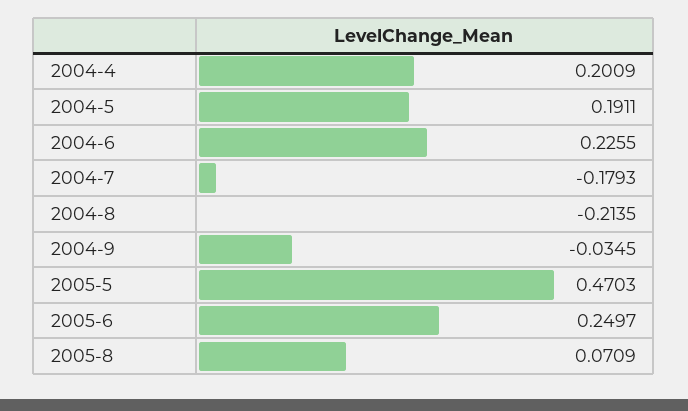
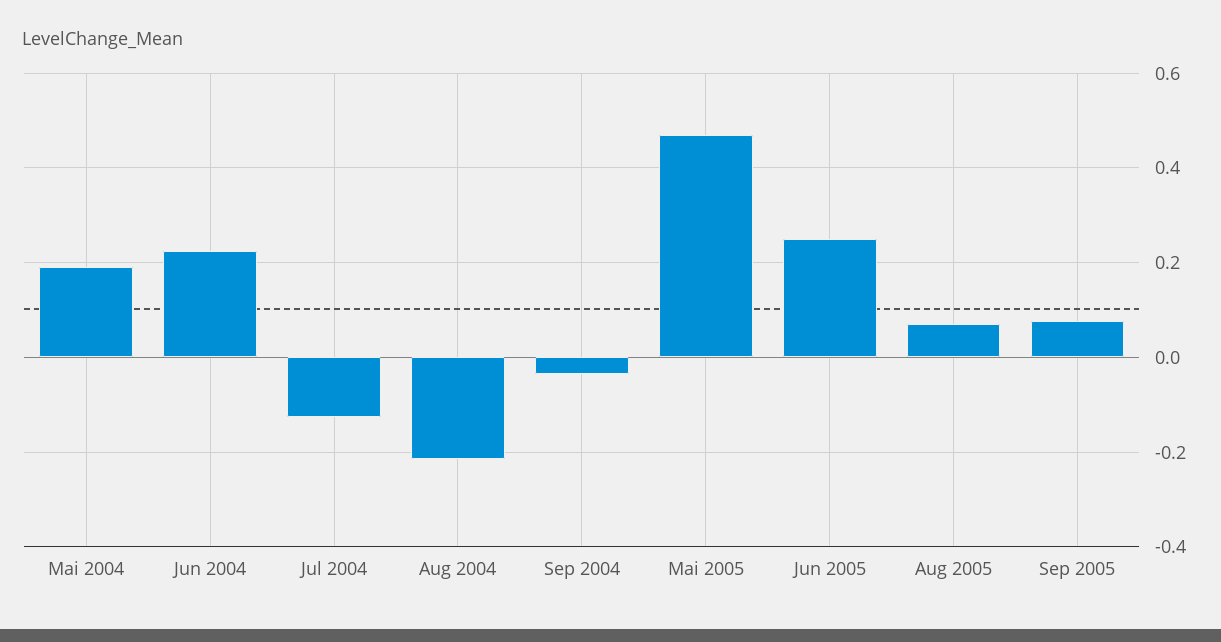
2004-4: 0.2009 -> none
2004-7: -0.1793 -> -0.12
Sep 2005: none -> 0.08

